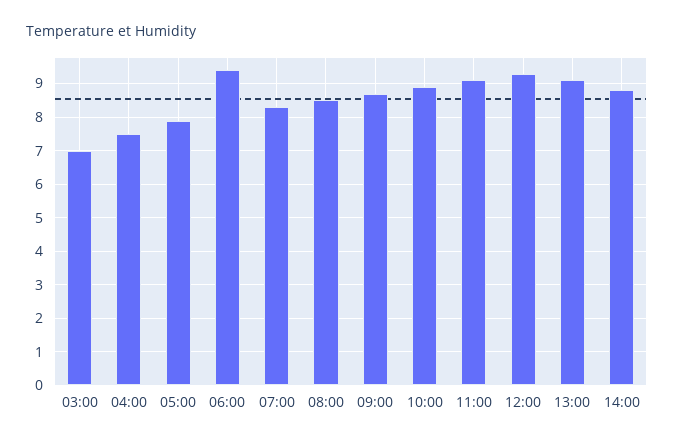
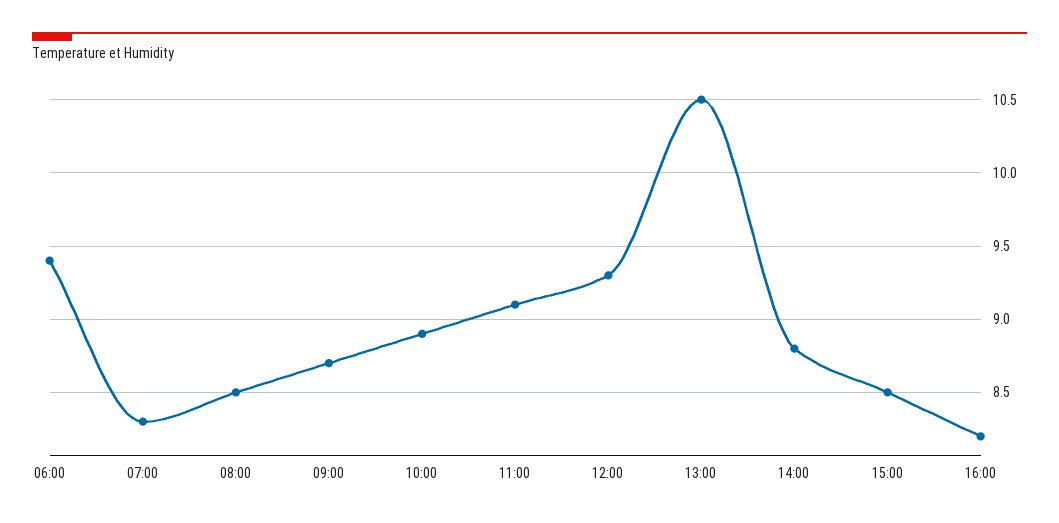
03:00: 7 -> none
04:00: 7.5 -> none
05:00: 8 -> none
13:00: 9 -> 10.5
15:00: none -> 8.5
16:00: none -> 8.2

